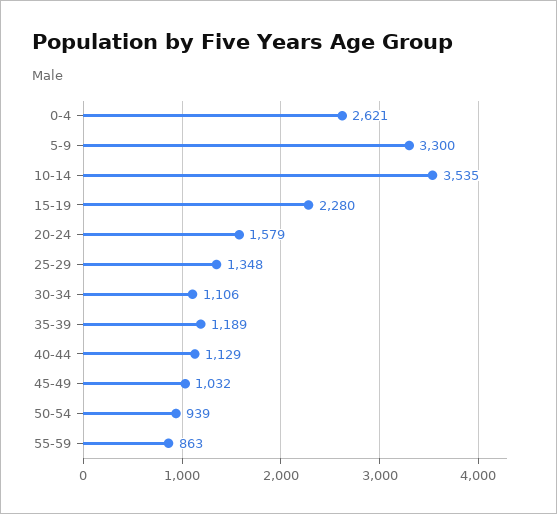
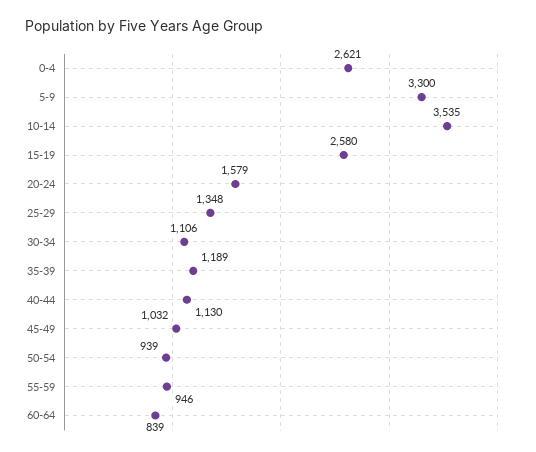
15-19: 2280 -> 2580
40-44: 1129 -> 1130
55-59: 863 -> 946
60-64: none -> 839

